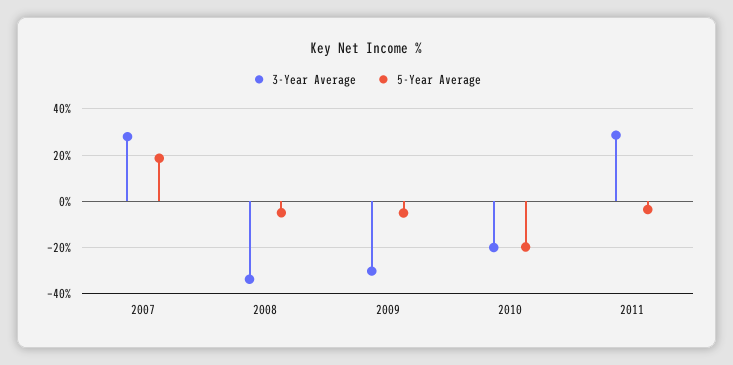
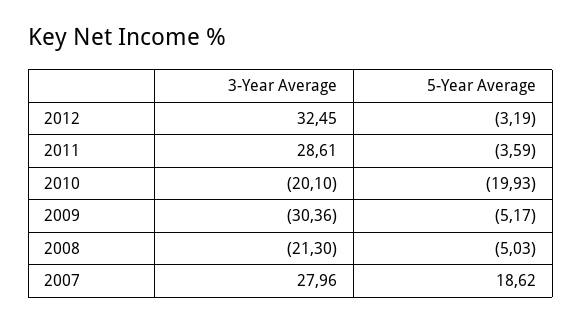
3-Year Average, 2008: -35 -> -21.3
3-Year Average, 2012: none -> 32.45
5-Year Average, 2012: none -> -3.19

